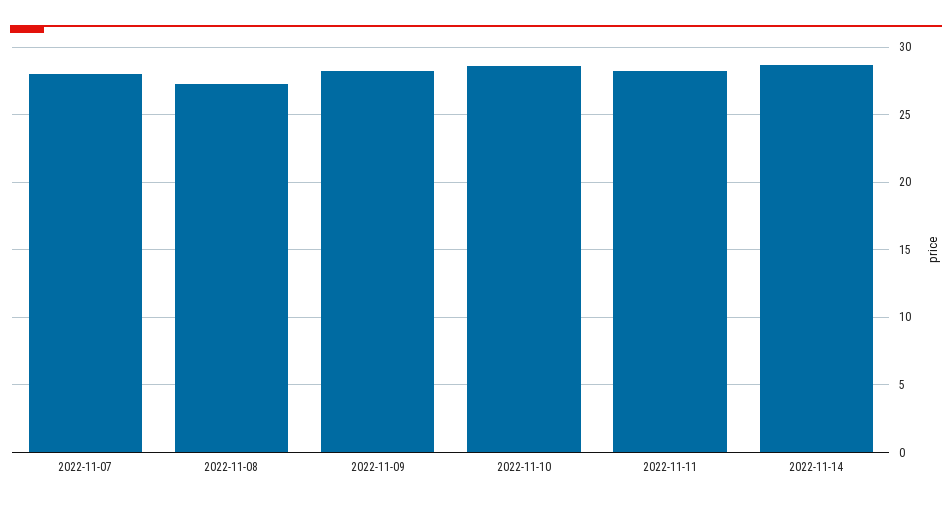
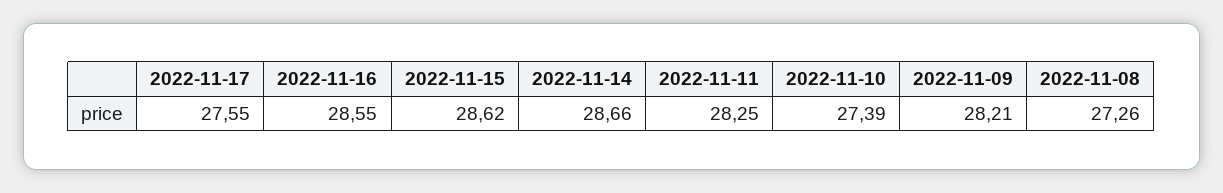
2022-11-07: 28 -> none
2022-11-10: 28.5 -> 27.39
2022-11-17: none -> 27.55
2022-11-16: none -> 28.55
2022-11-15: none -> 28.62

